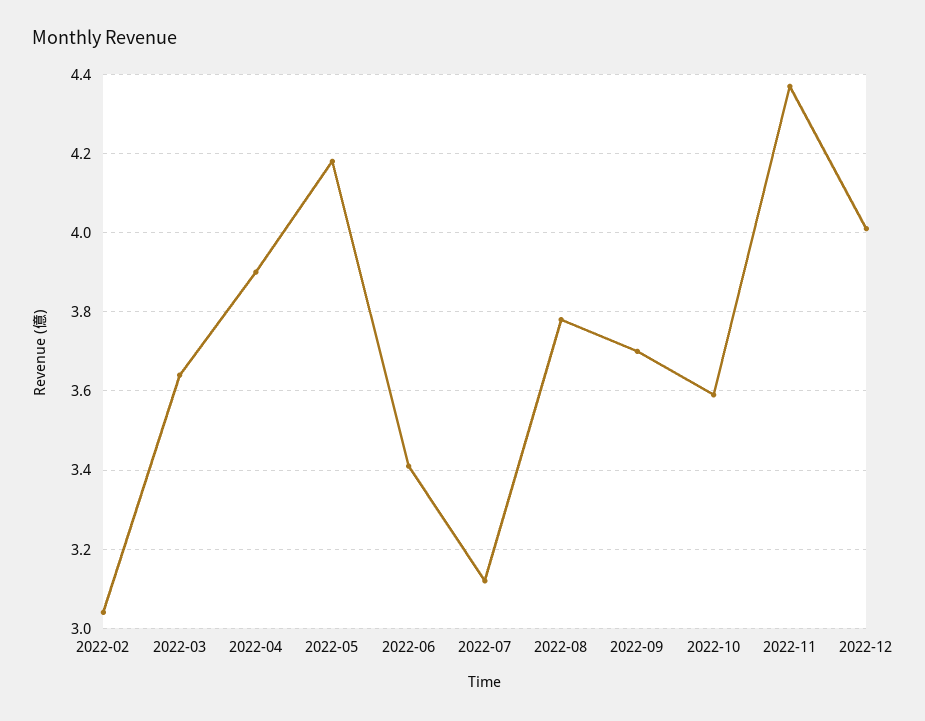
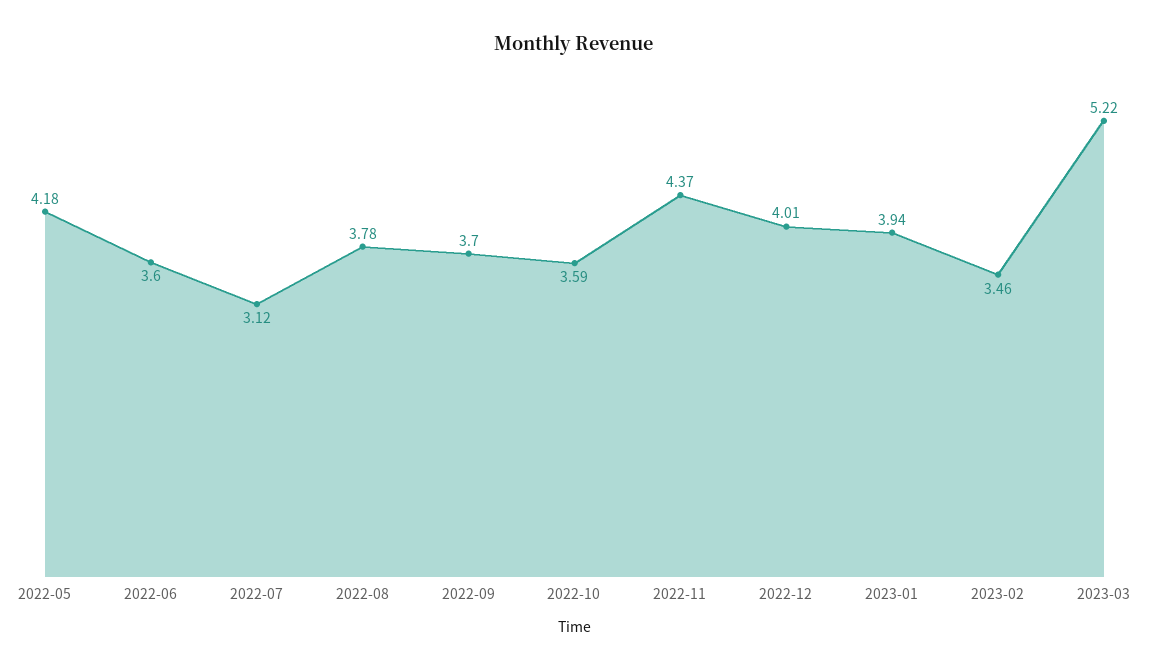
2022-02: 3.05 -> none
2022-03: 3.65 -> none
2022-04: 3.9 -> none
2022-06: 3.4 -> 3.6
2023-01: none -> 3.94
2023-02: none -> 3.46
2023-03: none -> 5.22

